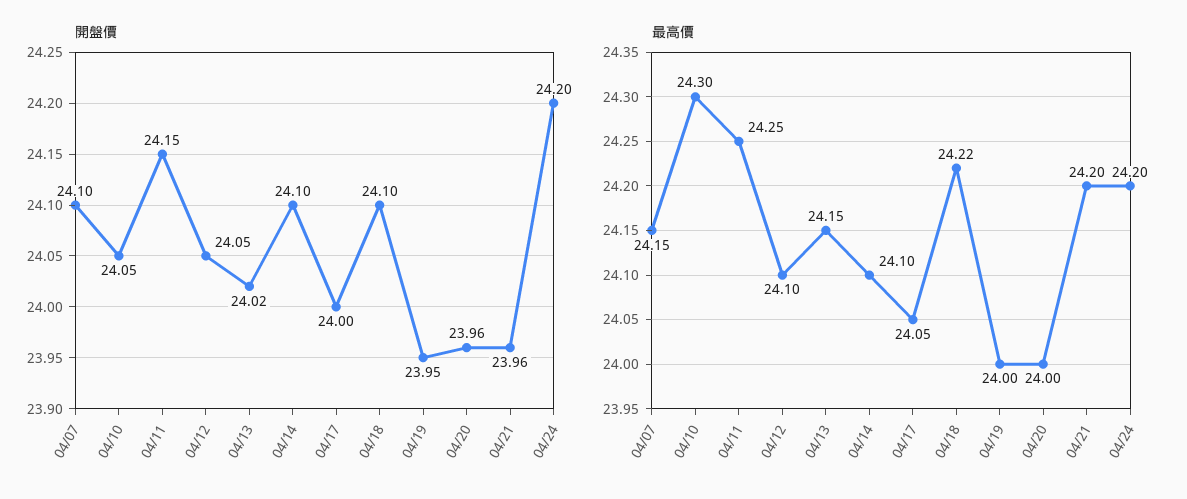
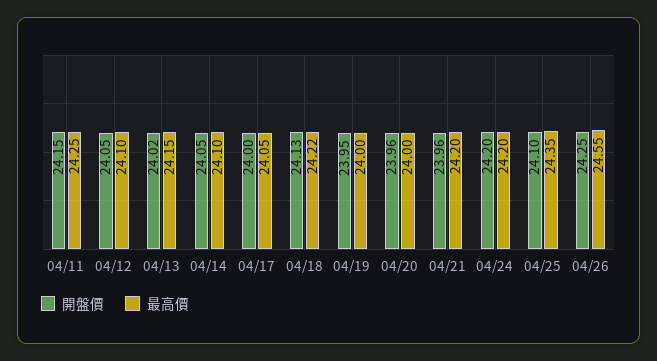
開盤價, 04/07: 24.1 -> none
開盤價, 04/10: 24.05 -> none
開盤價, 04/14: 24.1 -> 24.05
開盤價, 04/18: 24.1 -> 24.13
最高價, 04/07: 24.15 -> none
最高價, 04/10: 24.3 -> none
開盤價, 04/25: none -> 24.1
最高價, 04/25: none -> 24.35
開盤價, 04/26: none -> 24.25
最高價, 04/26: none -> 24.55

